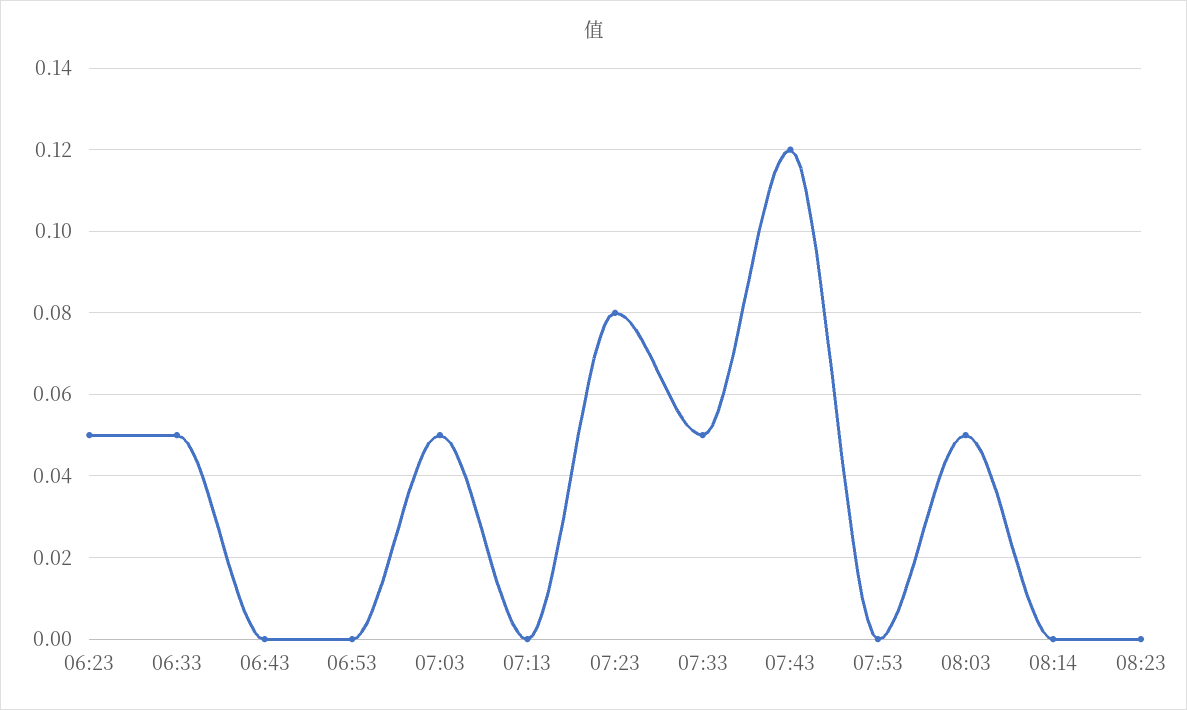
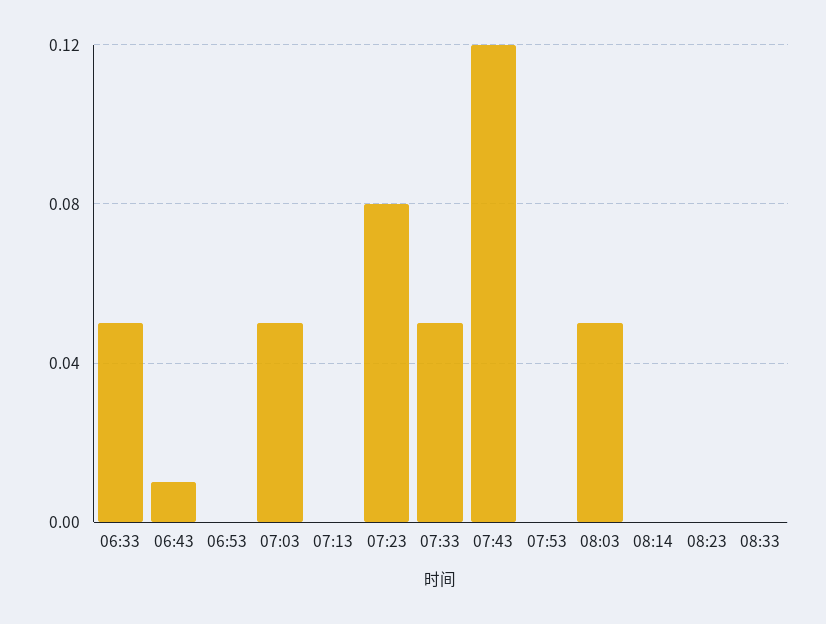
06:23: 0.05 -> none
06:43: 0 -> 0.01
08:33: none -> 0

